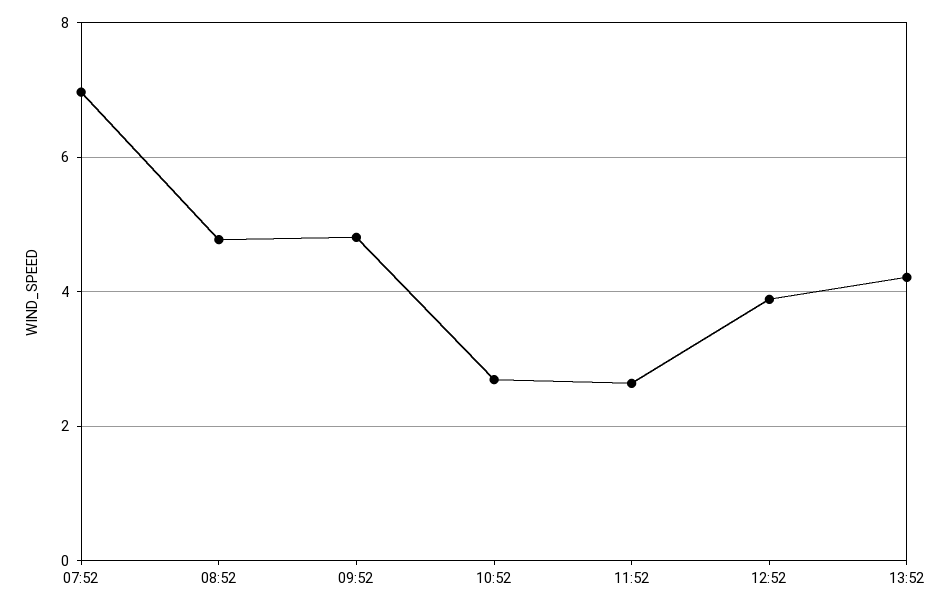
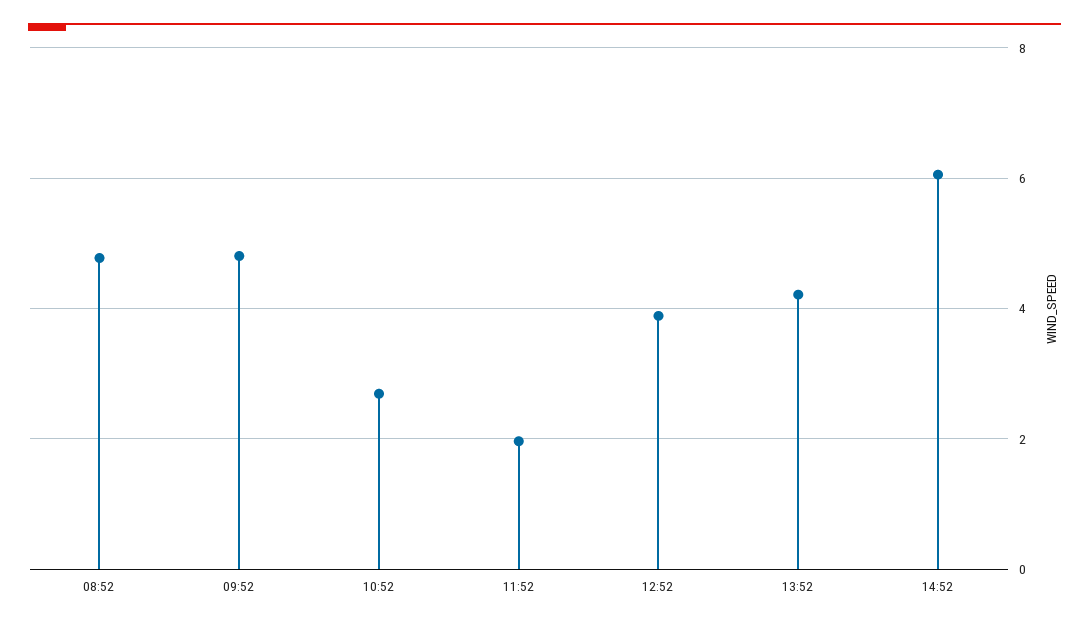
07:52: 7 -> none
11:52: 2.6 -> 2
14:52: none -> 6

